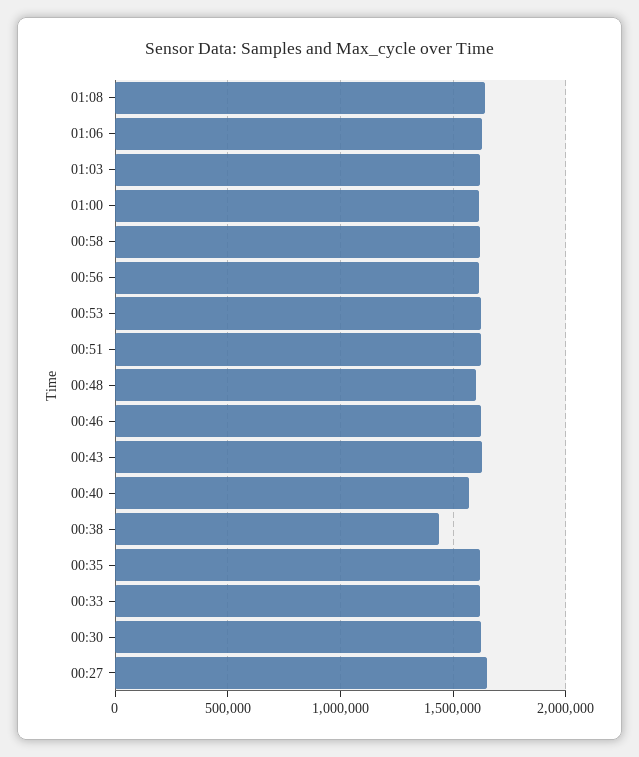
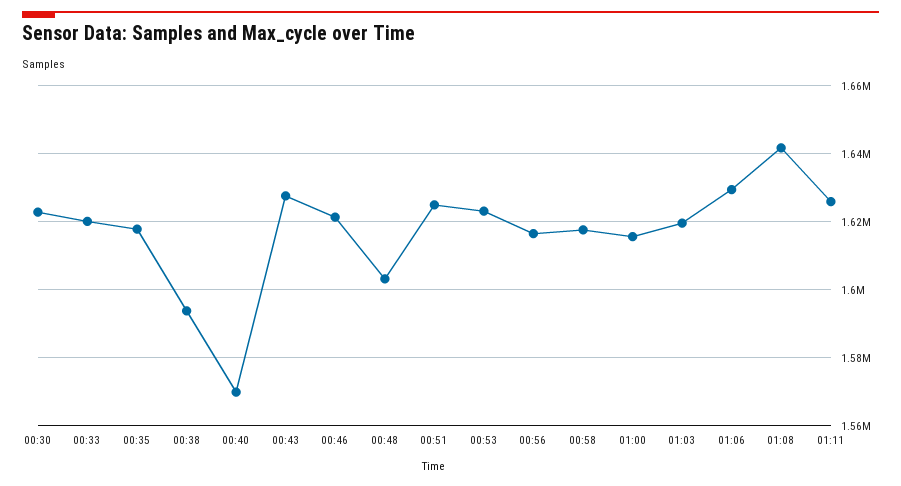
00:38: 1450000 -> 1594000
00:27: 1650000 -> none
01:11: none -> 1626000

